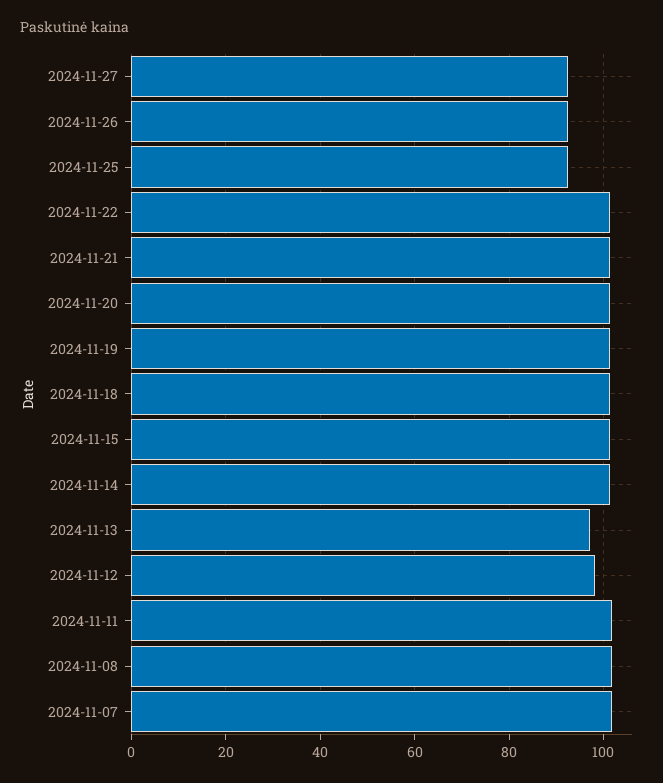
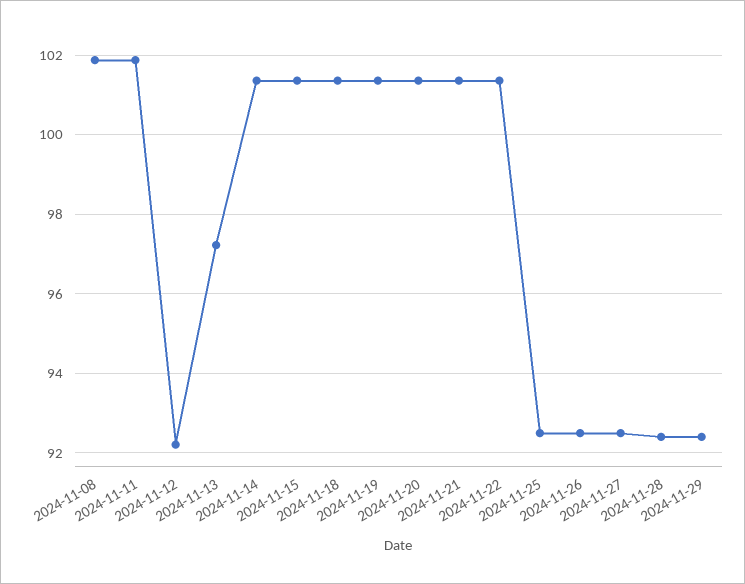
2024-11-12: 98 -> 92.2
2024-11-07: 102 -> none
2024-11-28: none -> 92.4
2024-11-29: none -> 92.4

